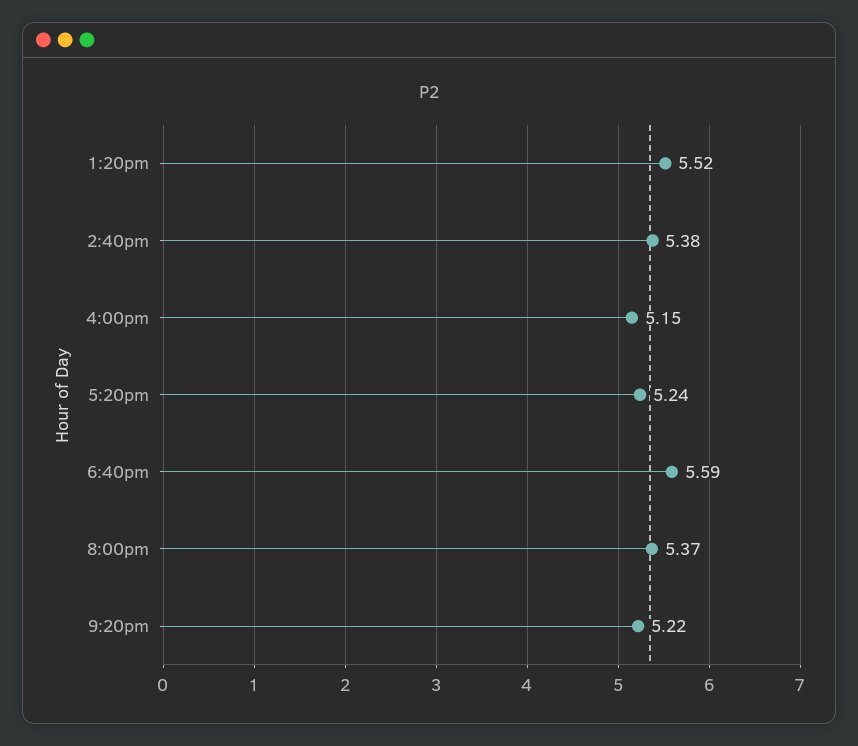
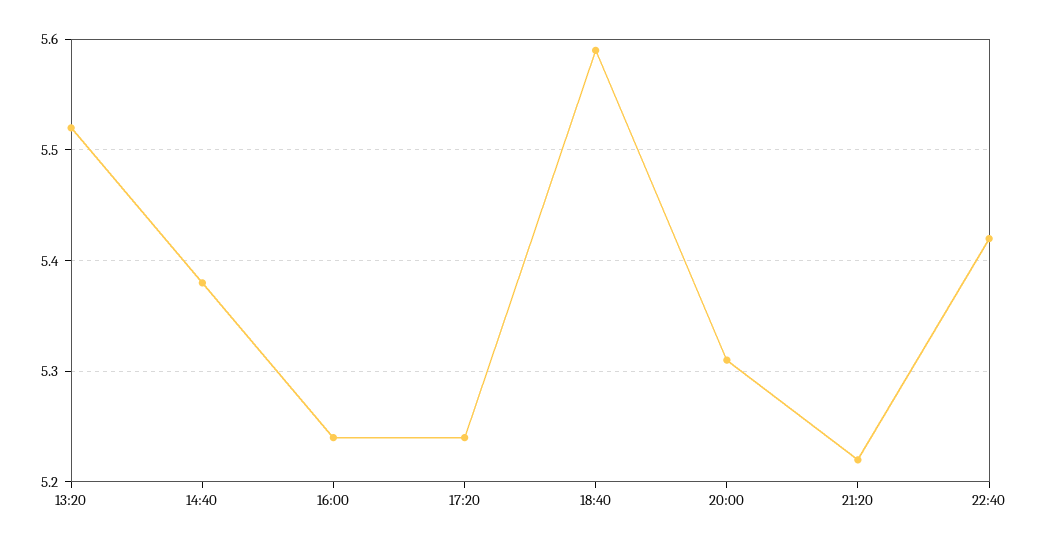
4:00pm: 5.15 -> 5.24
8:00pm: 5.37 -> 5.31
22:40: none -> 5.42

